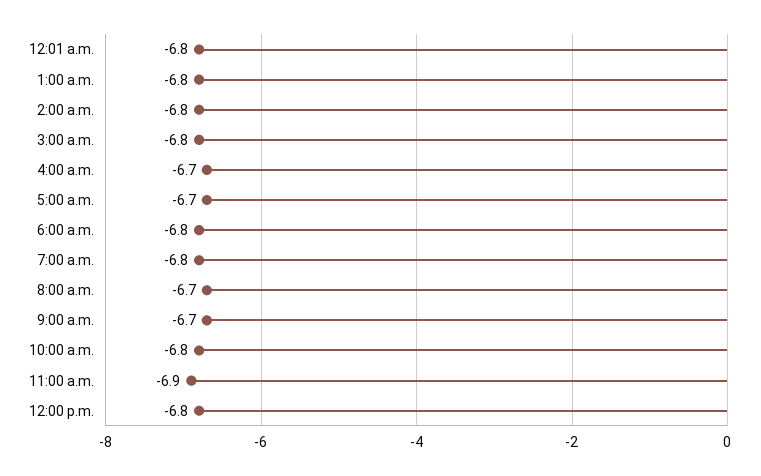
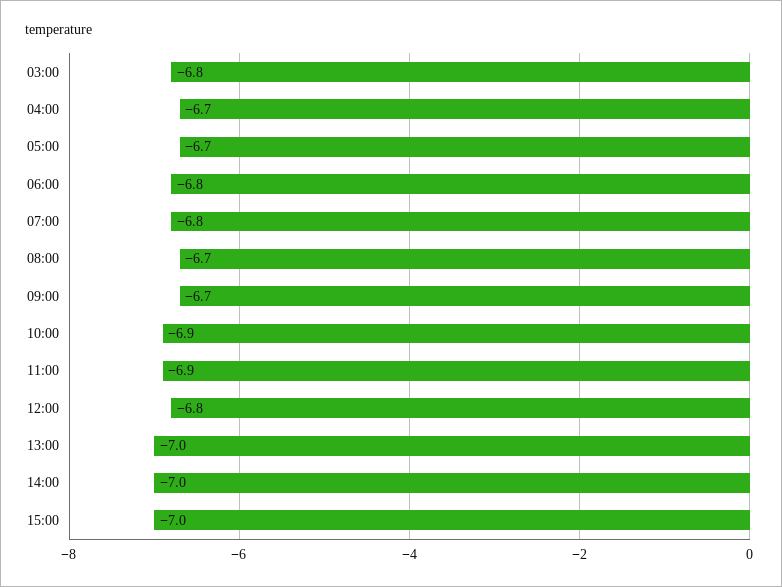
12:01 a.m.: -6.8 -> none
1:00 a.m.: -6.8 -> none
2:00 a.m.: -6.8 -> none
10:00 a.m.: -6.8 -> -6.9
13:00: none -> -7
14:00: none -> -7
15:00: none -> -7

